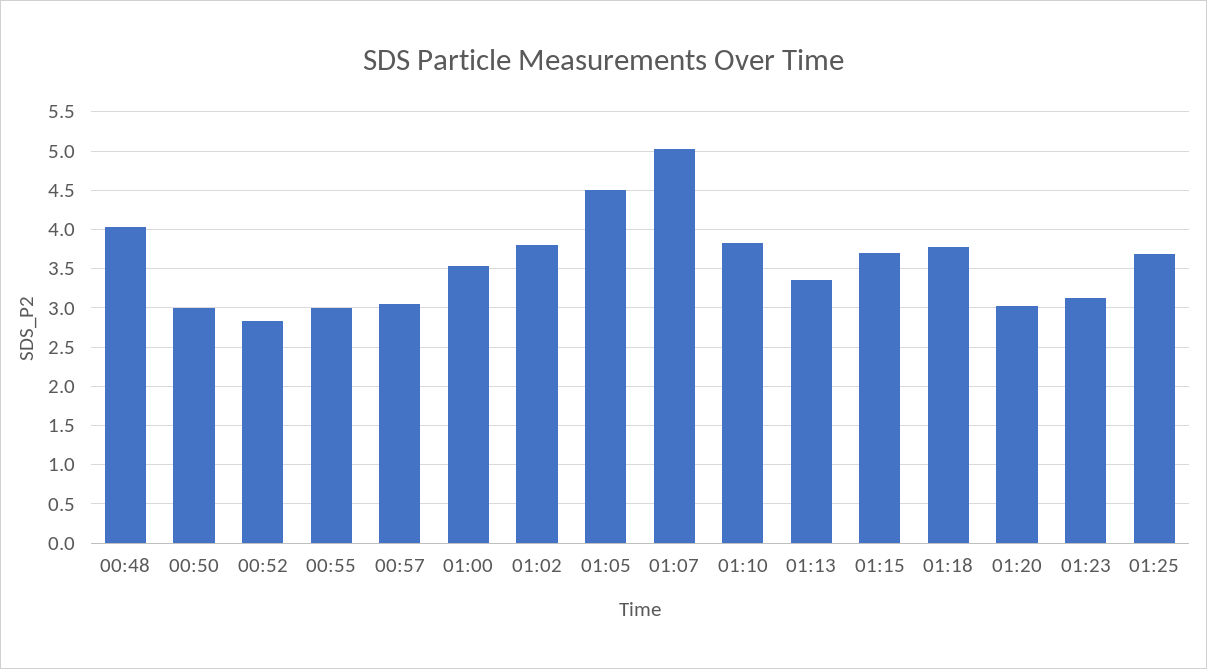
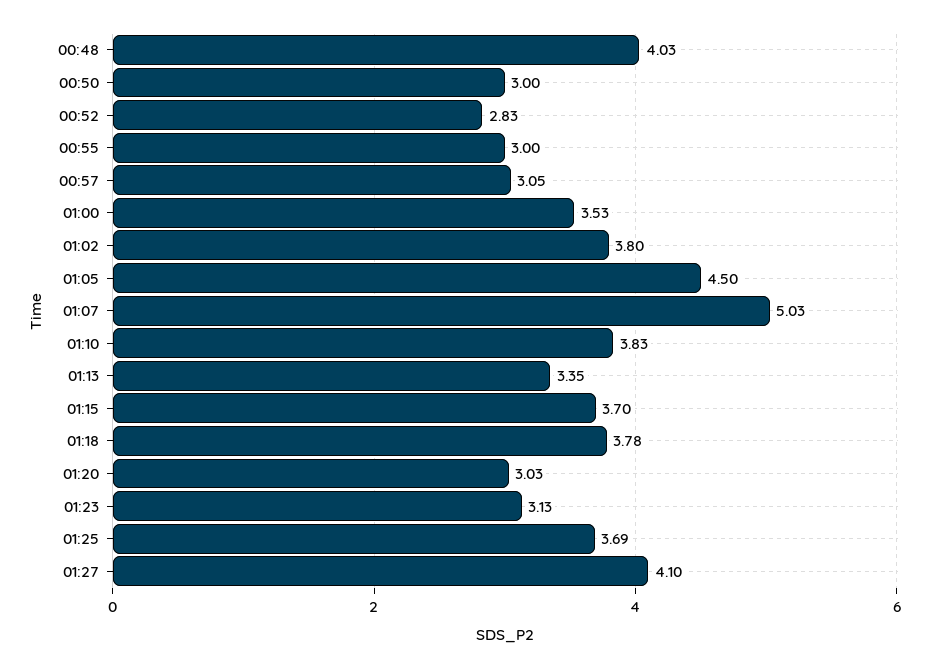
01:27: none -> 4.1

